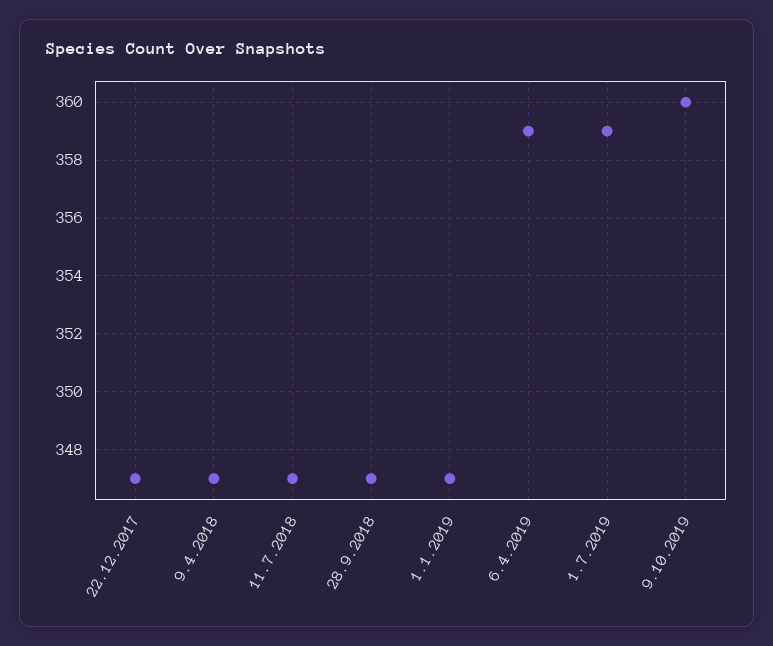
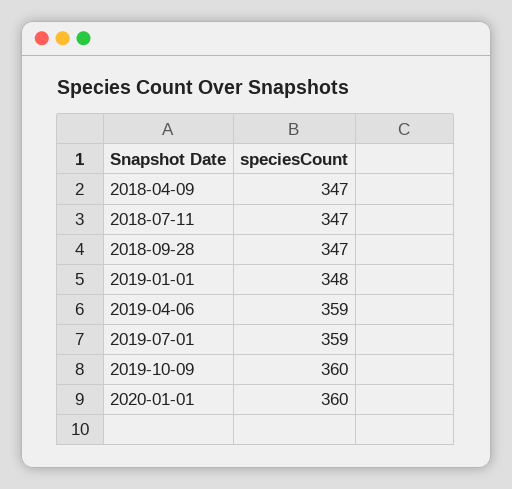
22.12.2017: 347 -> none
1.1.2019: 347 -> 348
2020-01-01: none -> 360

